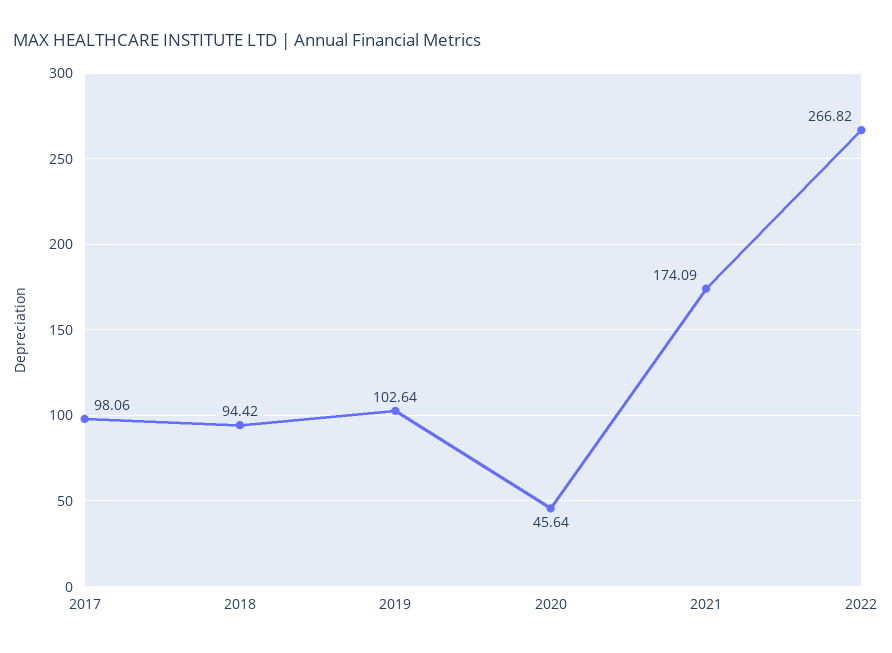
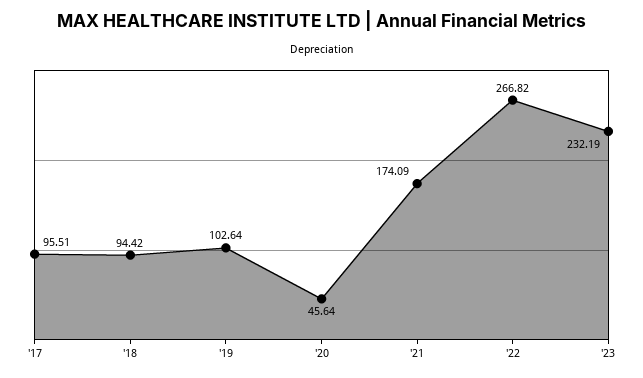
2017: 98.06 -> 95.51
'23: none -> 232.19

